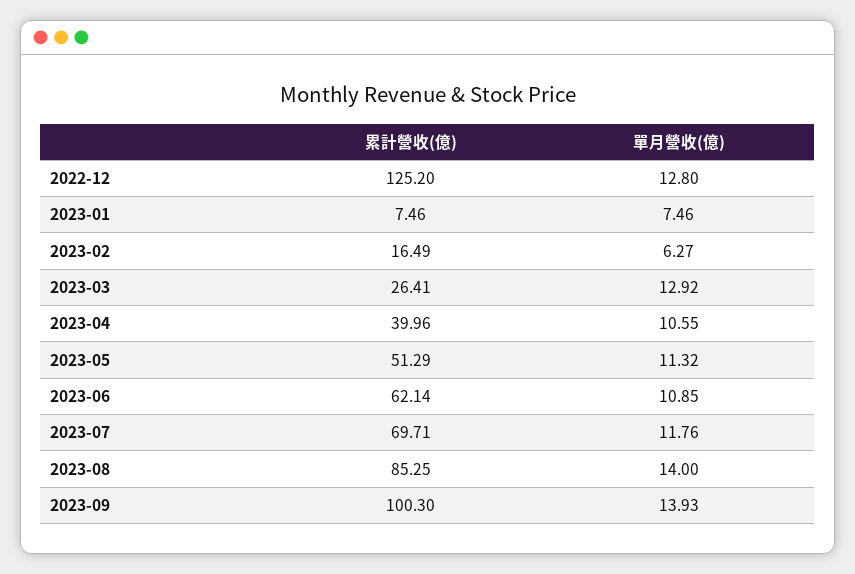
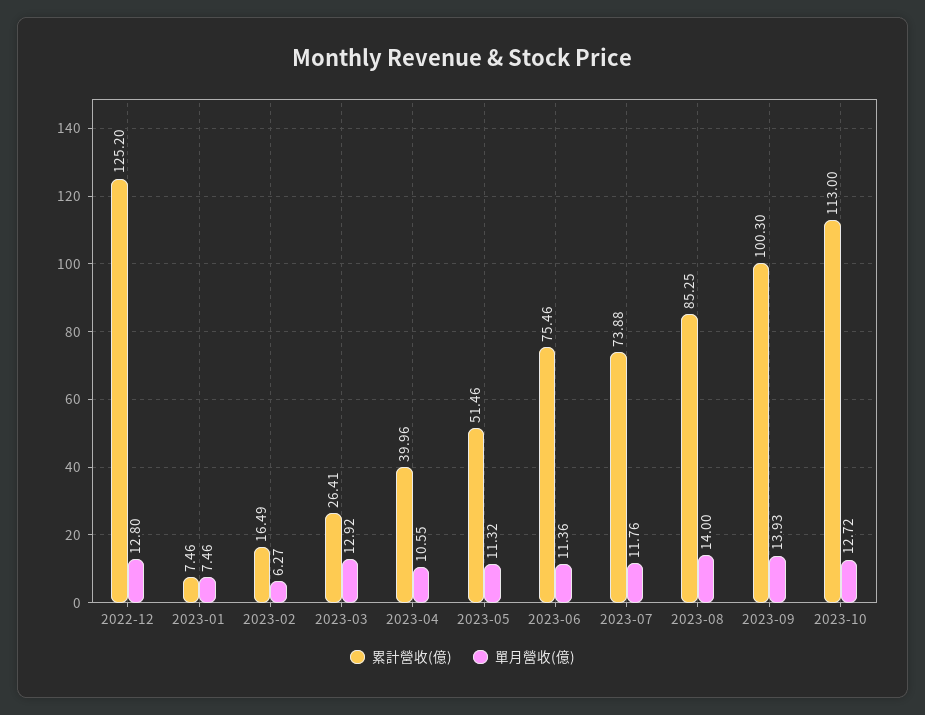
累計營收(億), 2023-05: 51.29 -> 51.46
累計營收(億), 2023-06: 62.14 -> 75.46
單月營收(億), 2023-06: 10.85 -> 11.36
累計營收(億), 2023-07: 69.71 -> 73.88
累計營收(億), 2023-10: none -> 113
單月營收(億), 2023-10: none -> 12.72

